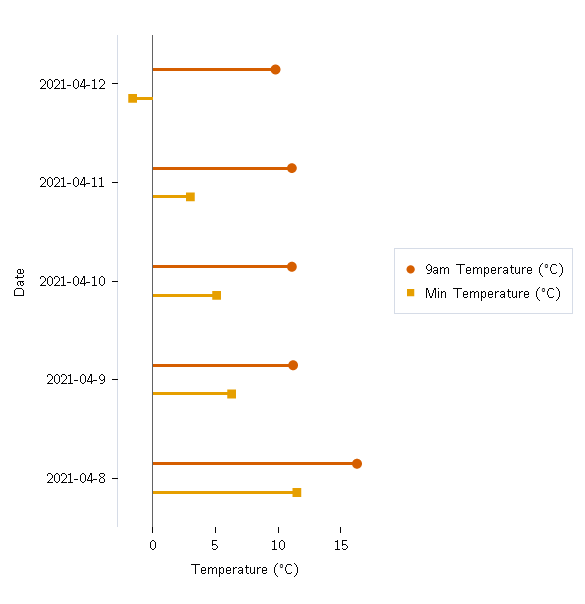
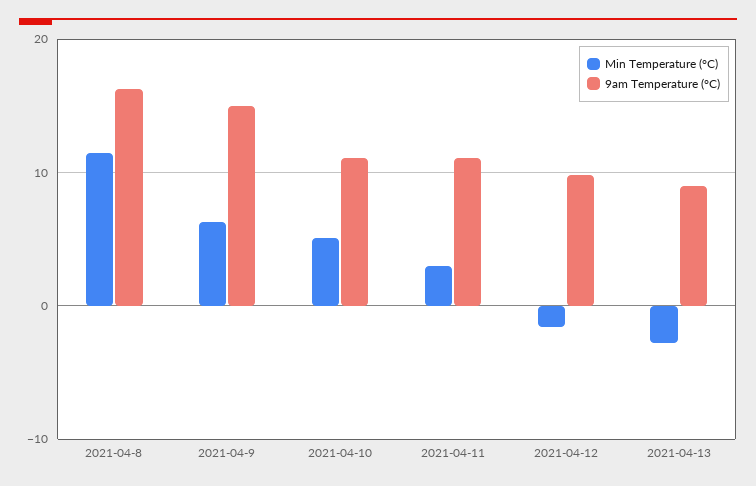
9am Temperature (°C), 2021-04-9: 11 -> 15
Min Temperature (°C), 2021-04-13: none -> -3
9am Temperature (°C), 2021-04-13: none -> 9

